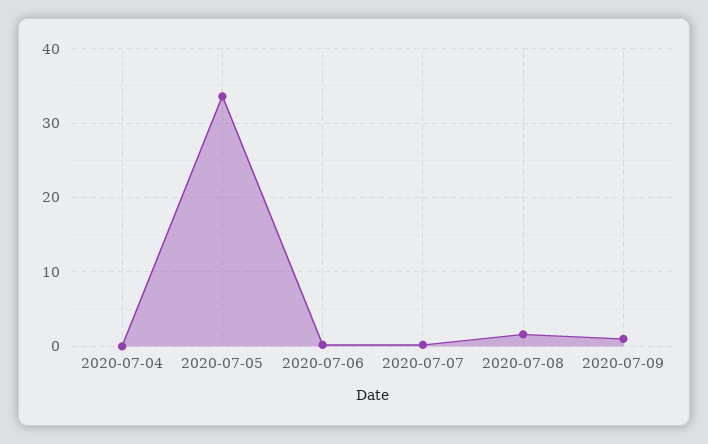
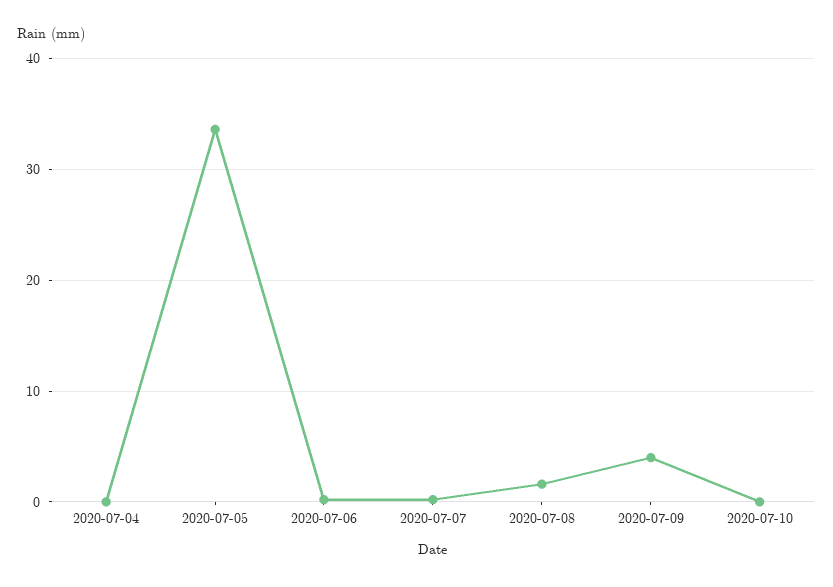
2020-07-09: 1 -> 4
2020-07-10: none -> 0

